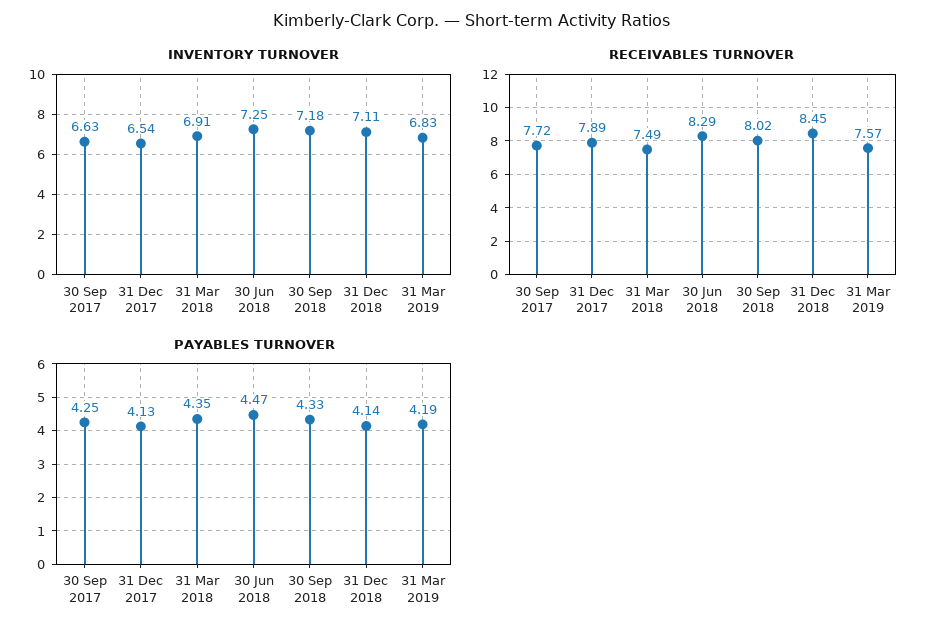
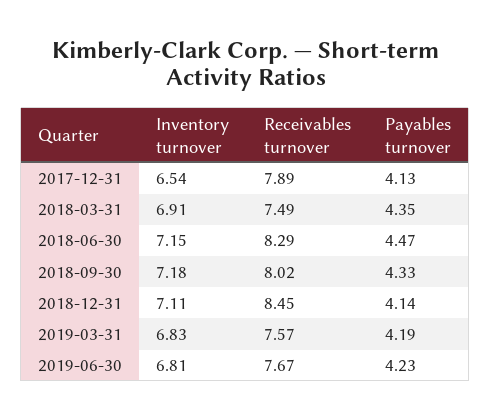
INVENTORY TURNOVER, 30 Sep 2017: 6.63 -> none
INVENTORY TURNOVER, 30 Jun 2018: 7.25 -> 7.15
RECEIVABLES TURNOVER, 30 Sep 2017: 7.72 -> none
PAYABLES TURNOVER, 30 Sep 2017: 4.25 -> none
INVENTORY TURNOVER, 2019-06-30: none -> 6.81
RECEIVABLES TURNOVER, 2019-06-30: none -> 7.67
PAYABLES TURNOVER, 2019-06-30: none -> 4.23

